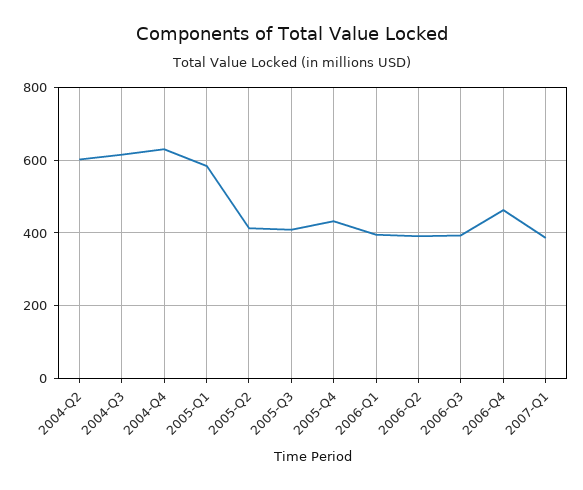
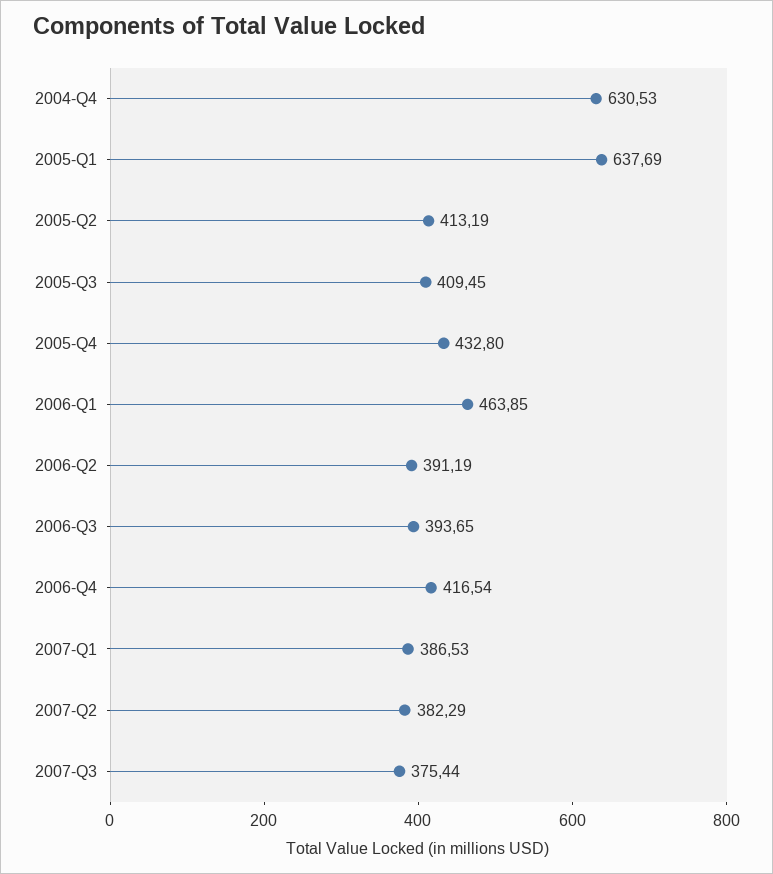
2004-Q2: 600 -> none
2004-Q3: 620 -> none
2005-Q1: 580 -> 637.69
2006-Q1: 400 -> 463.85
2006-Q4: 460 -> 416.54
2007-Q2: none -> 382.29
2007-Q3: none -> 375.44

